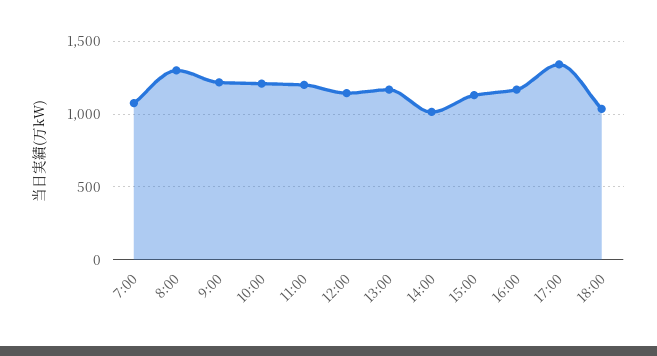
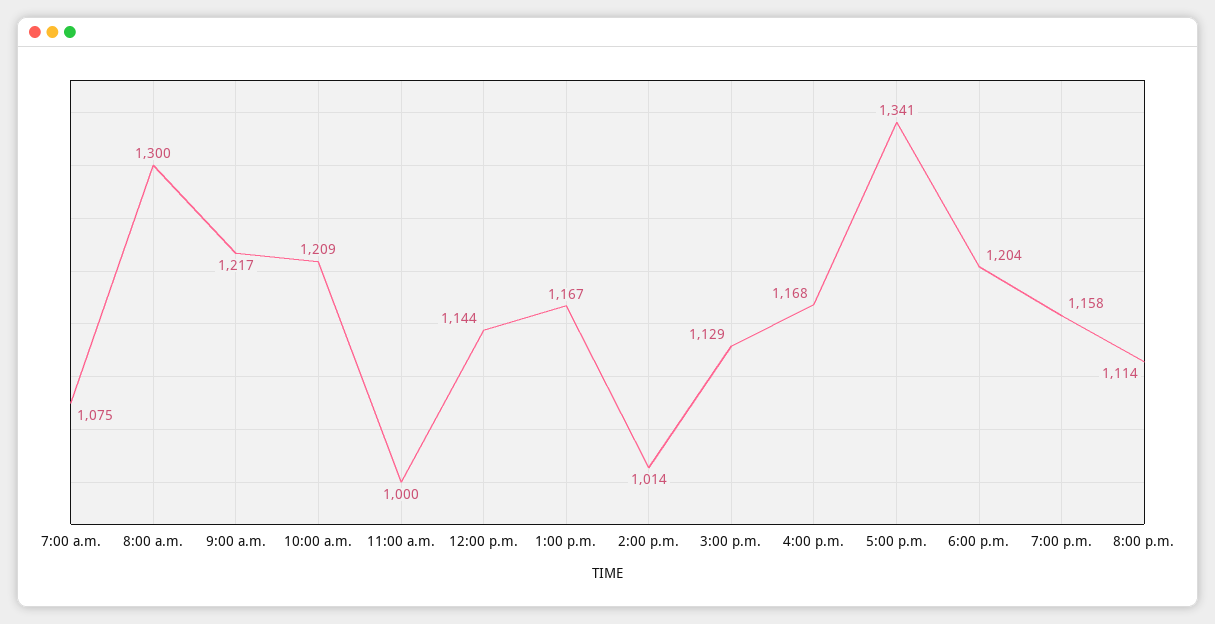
11:00: 1200 -> 1000
18:00: 1050 -> 1204
7:00 p.m.: none -> 1158
8:00 p.m.: none -> 1114

